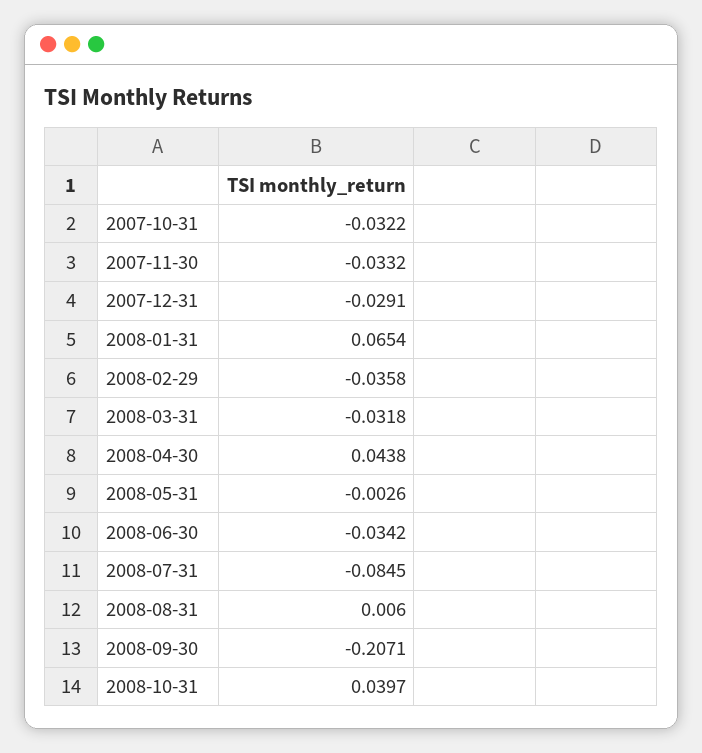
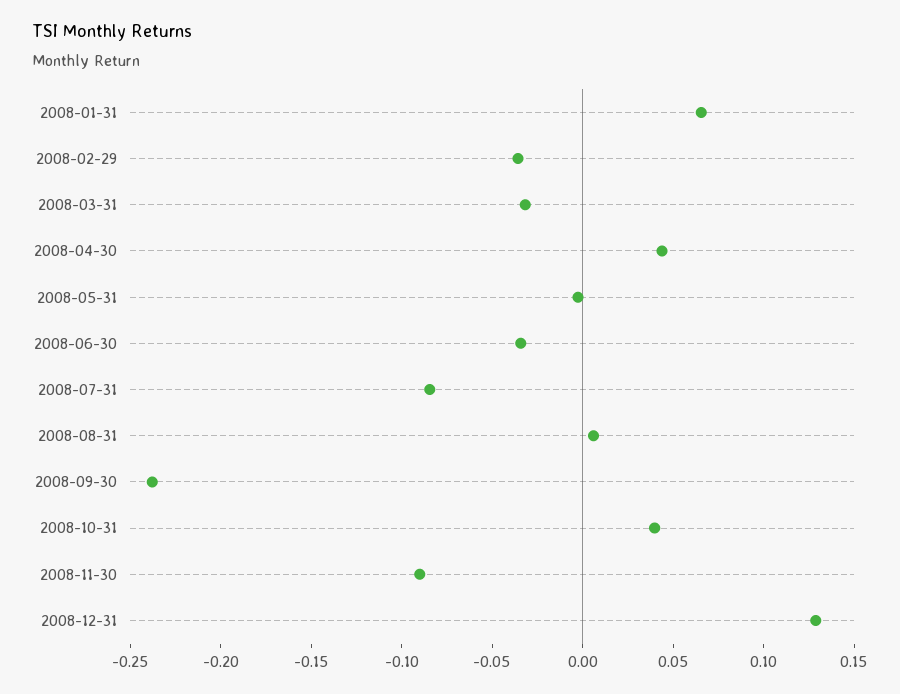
2007-10-31: -0.0322 -> none
2007-11-30: -0.0332 -> none
2007-12-31: -0.0291 -> none
2008-09-30: -0.2071 -> -0.24
2008-11-30: none -> -0.09
2008-12-31: none -> 0.13

